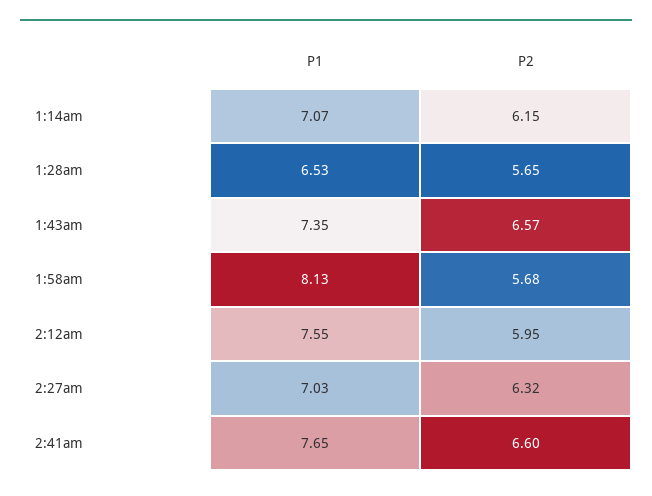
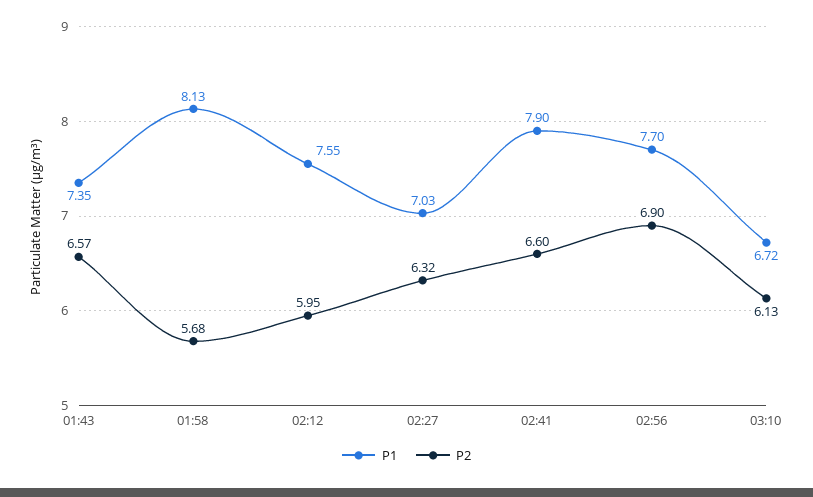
P1, 1:14am: 7.07 -> none
P2, 1:14am: 6.15 -> none
P1, 1:28am: 6.53 -> none
P2, 1:28am: 5.65 -> none
P1, 2:41am: 7.65 -> 7.9
P1, 02:56: none -> 7.7
P2, 02:56: none -> 6.9
P1, 03:10: none -> 6.72
P2, 03:10: none -> 6.13

